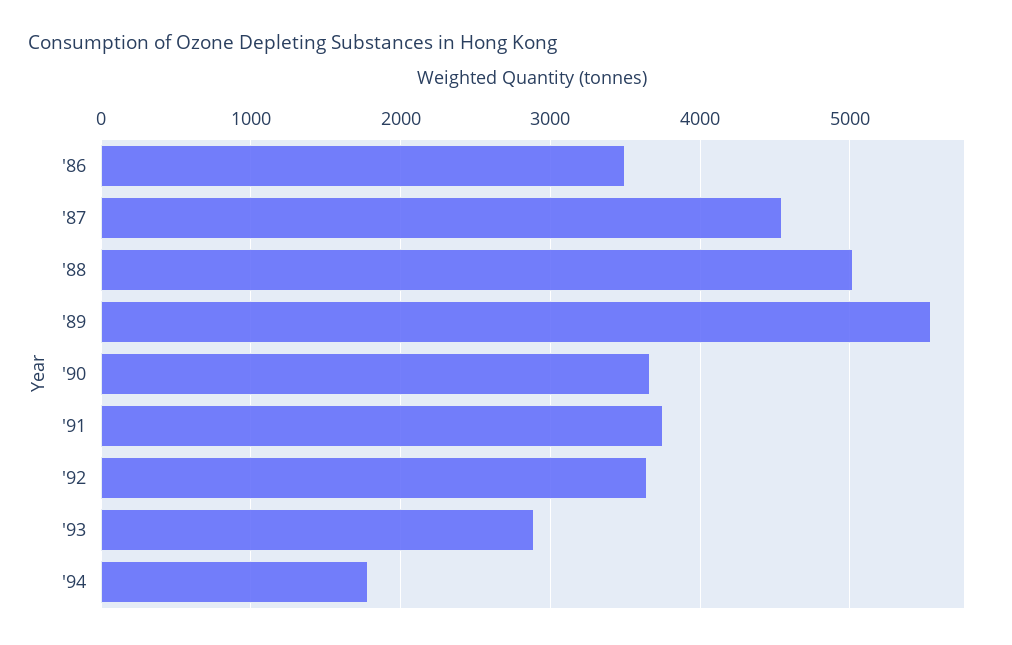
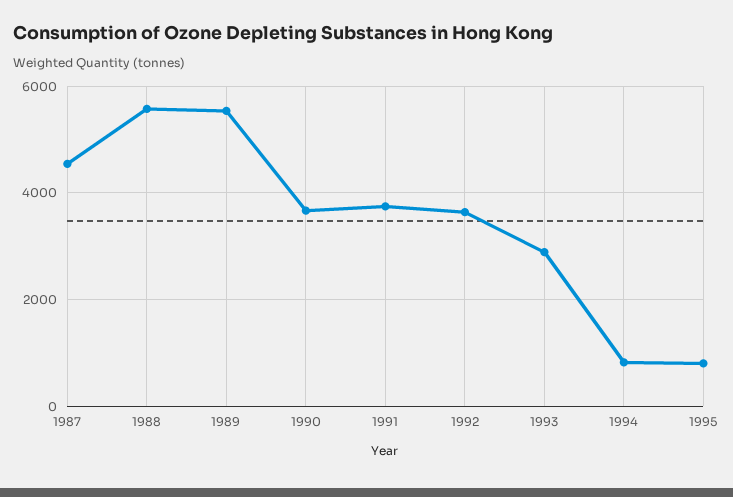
'86: 3500 -> none
'88: 5000 -> 5600
'94: 1800 -> 800
1995: none -> 800

